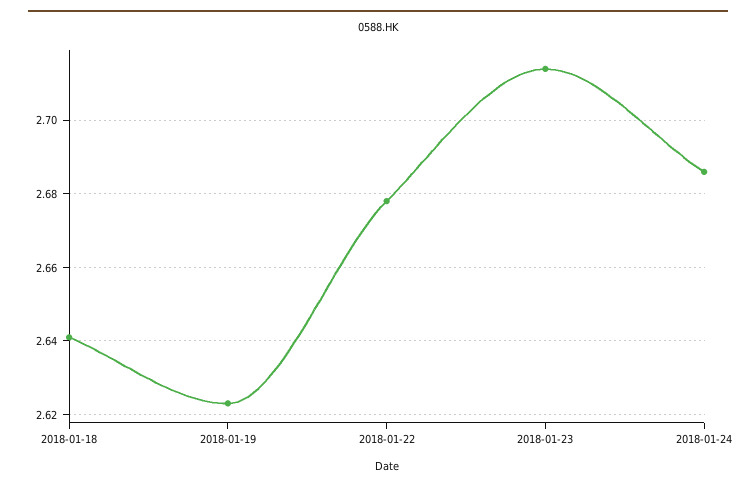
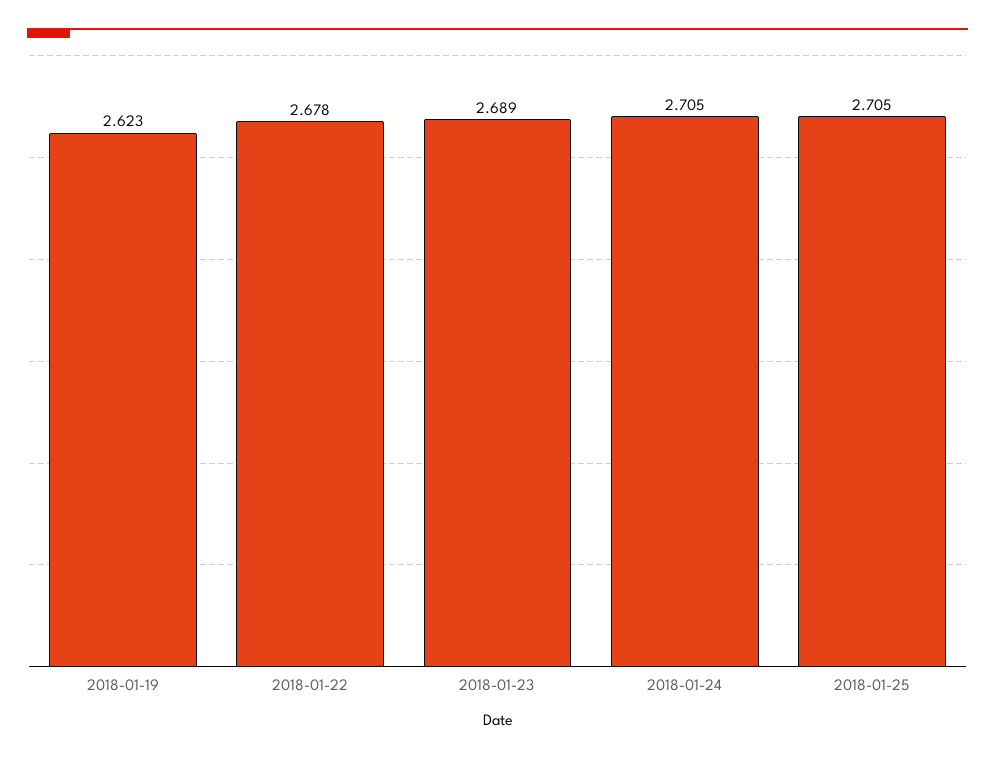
2018-01-18: 2.64 -> none
2018-01-23: 2.715 -> 2.689
2018-01-24: 2.685 -> 2.705
2018-01-25: none -> 2.705

